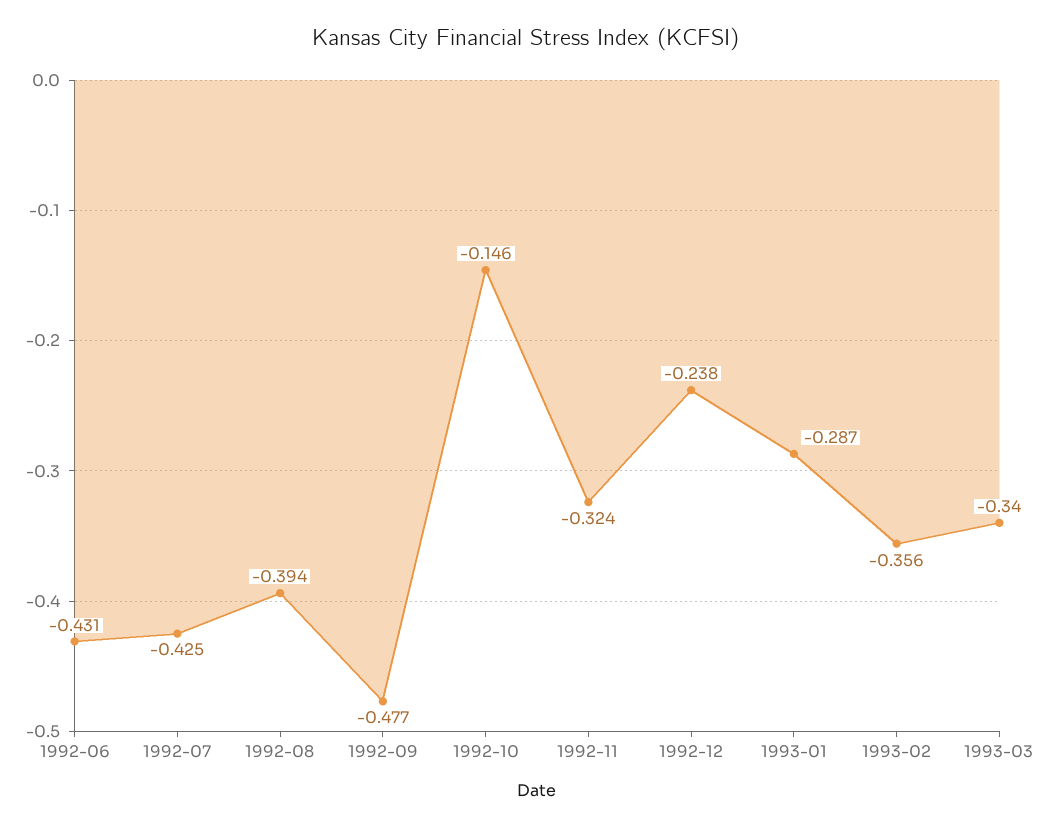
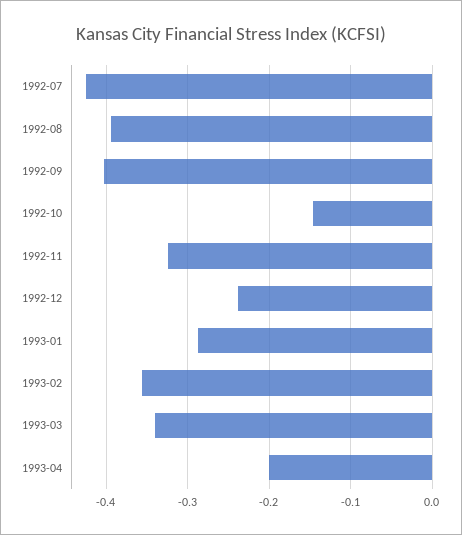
1992-06: -0.431 -> none
1992-09: -0.477 -> -0.4
1993-04: none -> -0.2

